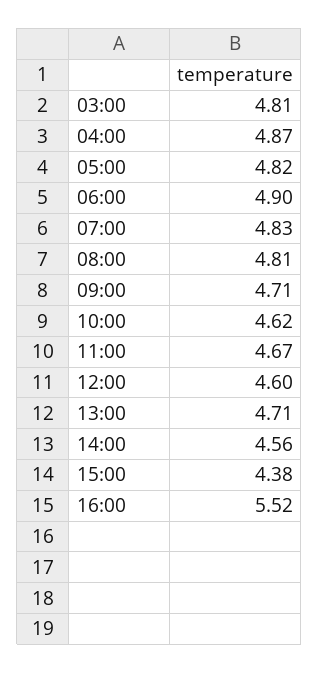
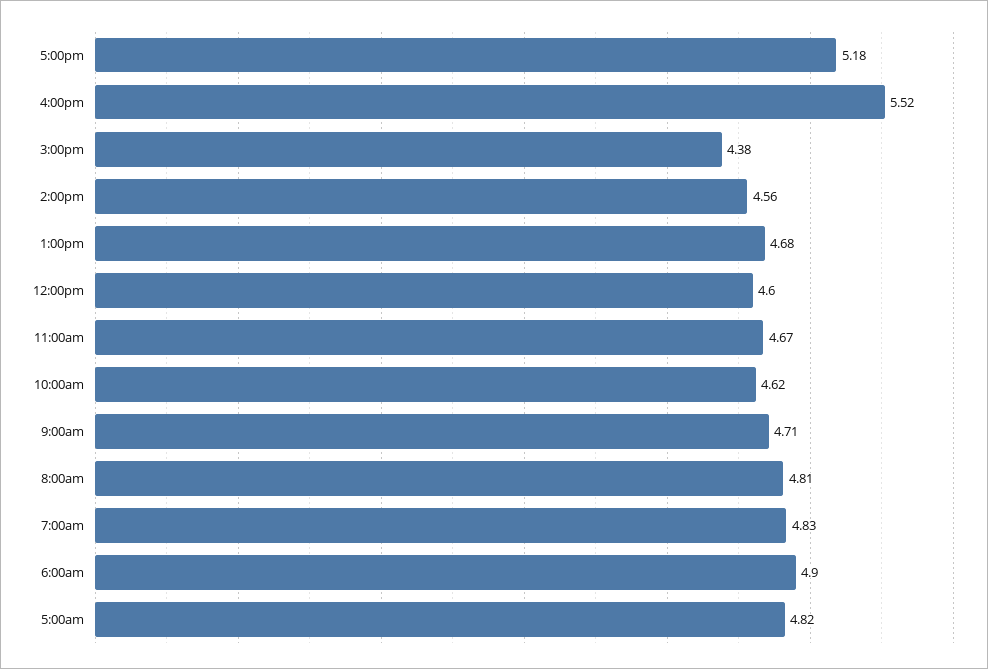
03:00: 4.81 -> none
04:00: 4.87 -> none
13:00: 4.71 -> 4.68
5:00pm: none -> 5.18

